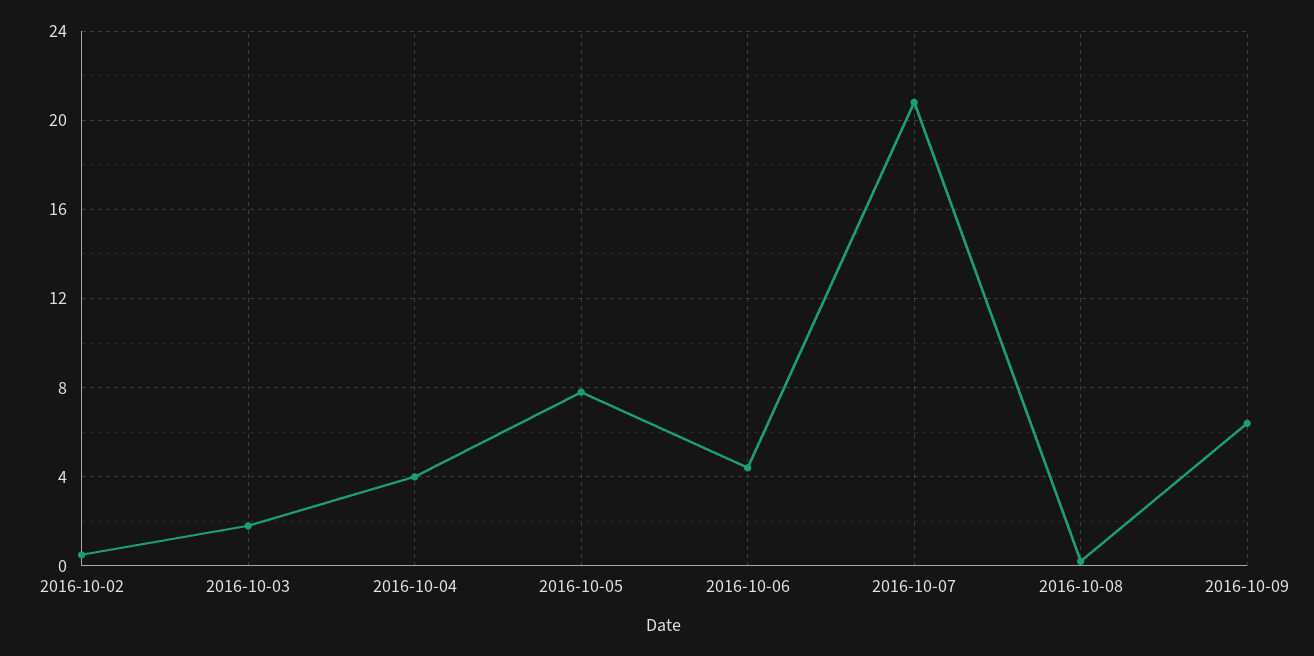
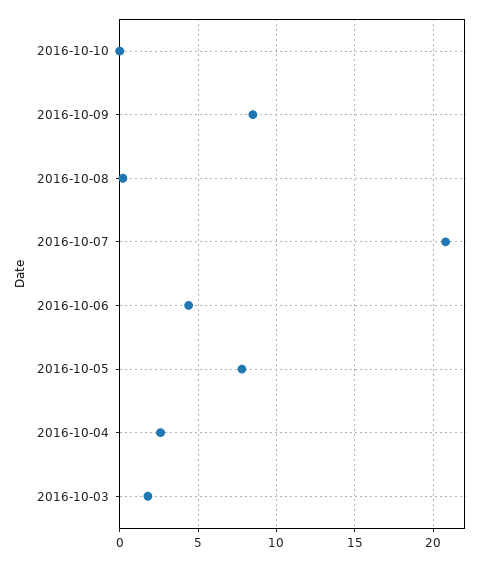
2016-10-02: 0.5 -> none
2016-10-04: 4 -> 2.5
2016-10-09: 6.5 -> 8.5
2016-10-10: none -> 0

